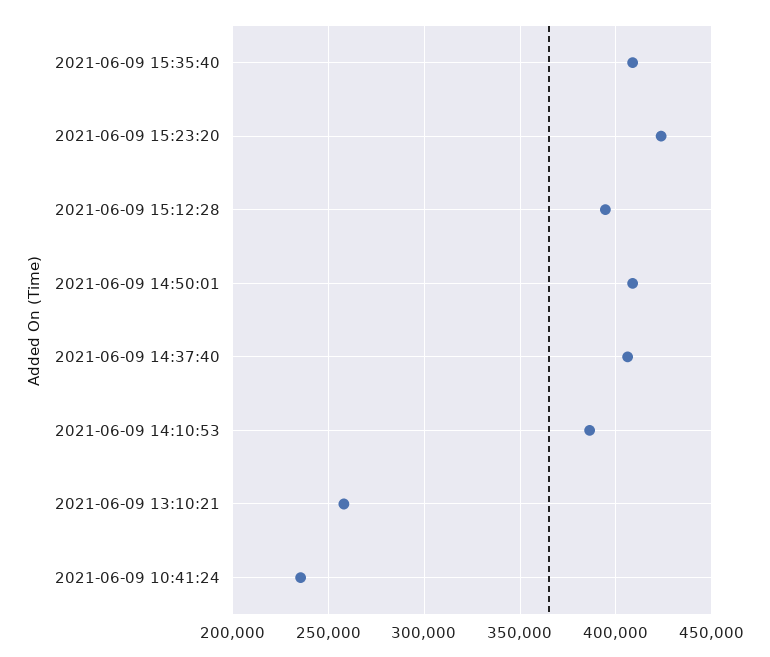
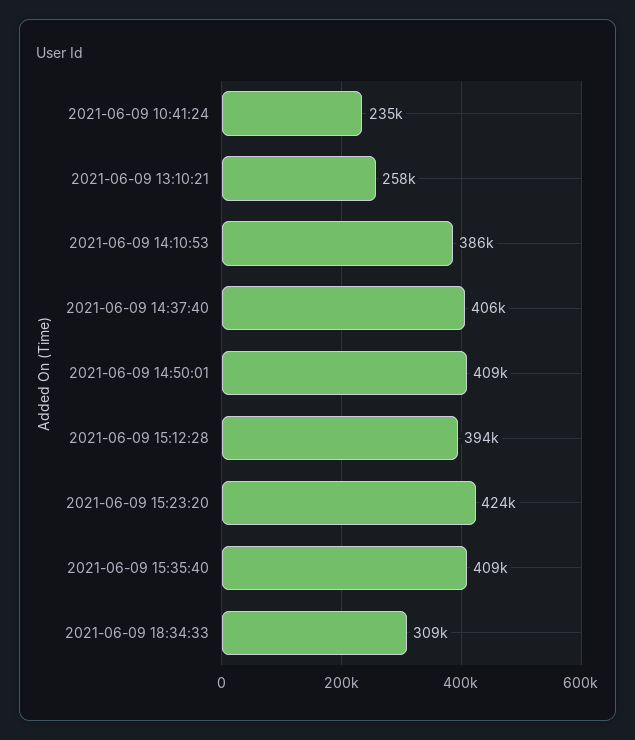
2021-06-09 18:34:33: none -> 309000

